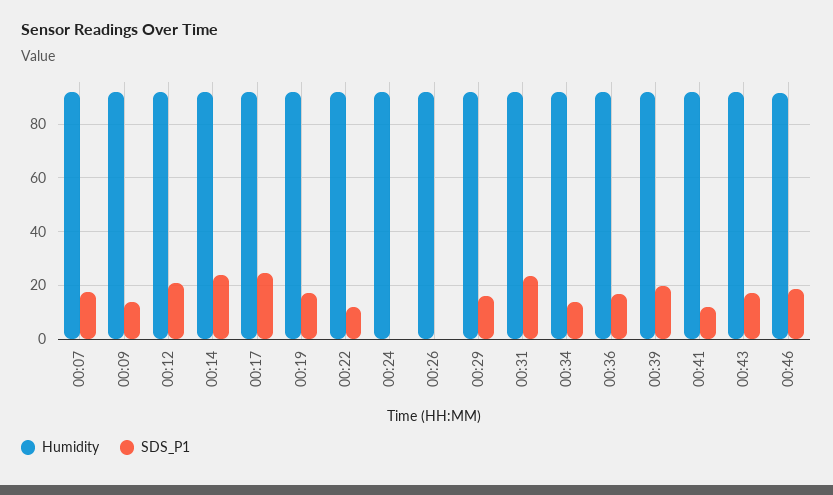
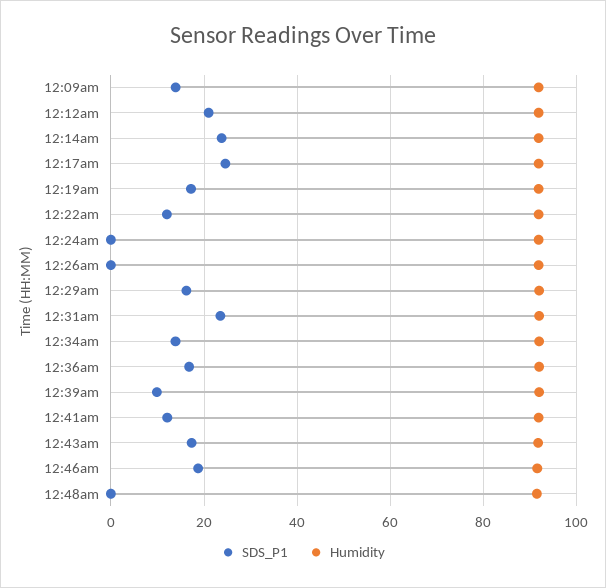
Humidity, 00:07: 92.5 -> none
SDS_P1, 00:07: 17.5 -> none
SDS_P1, 00:39: 20 -> 10
SDS_P1, 12:48am: none -> 0
Humidity, 12:48am: none -> 92

